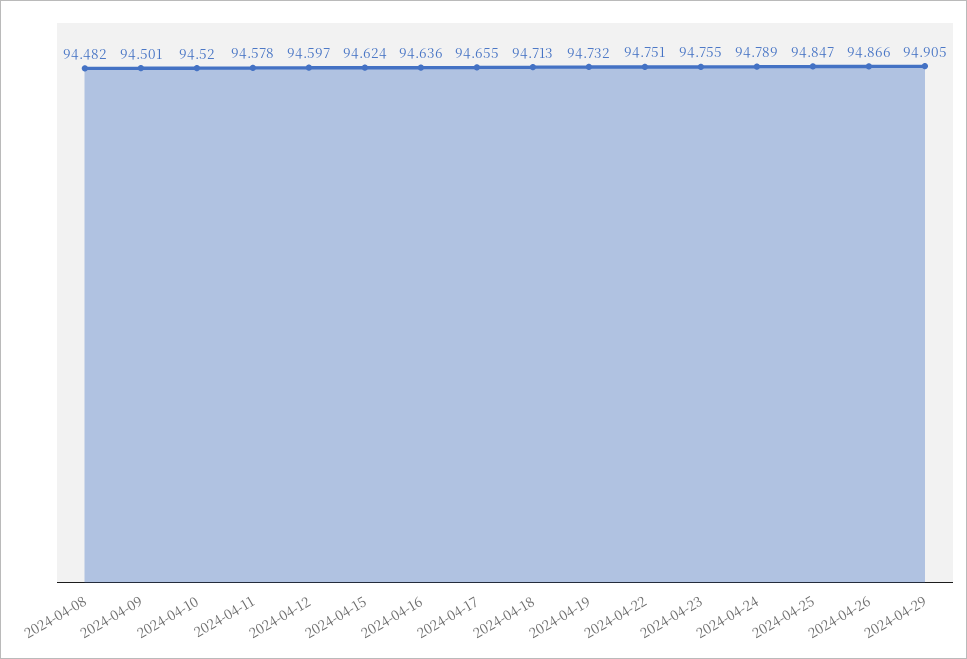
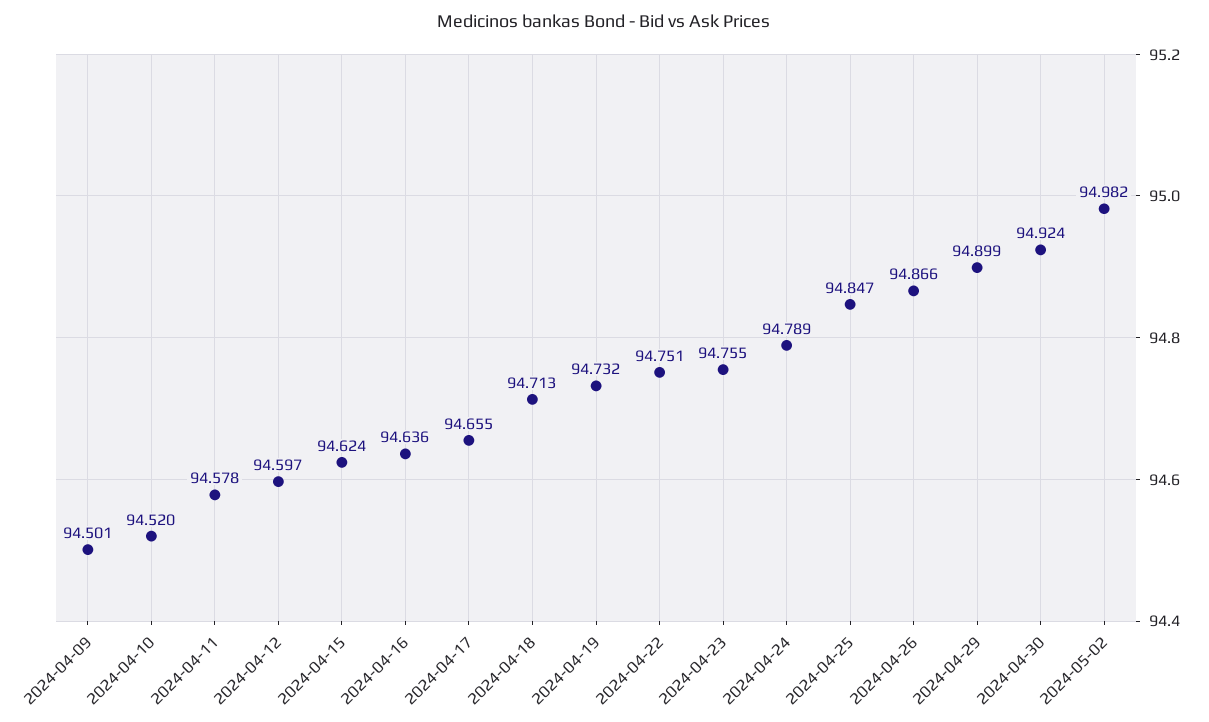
2024-04-08: 94.482 -> none
2024-04-29: 94.905 -> 94.899
2024-04-30: none -> 94.924
2024-05-02: none -> 94.982

